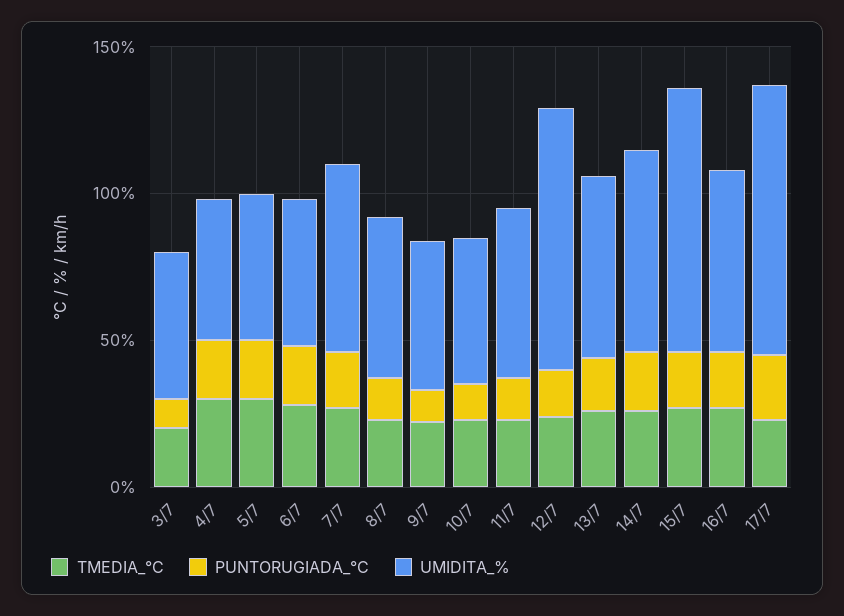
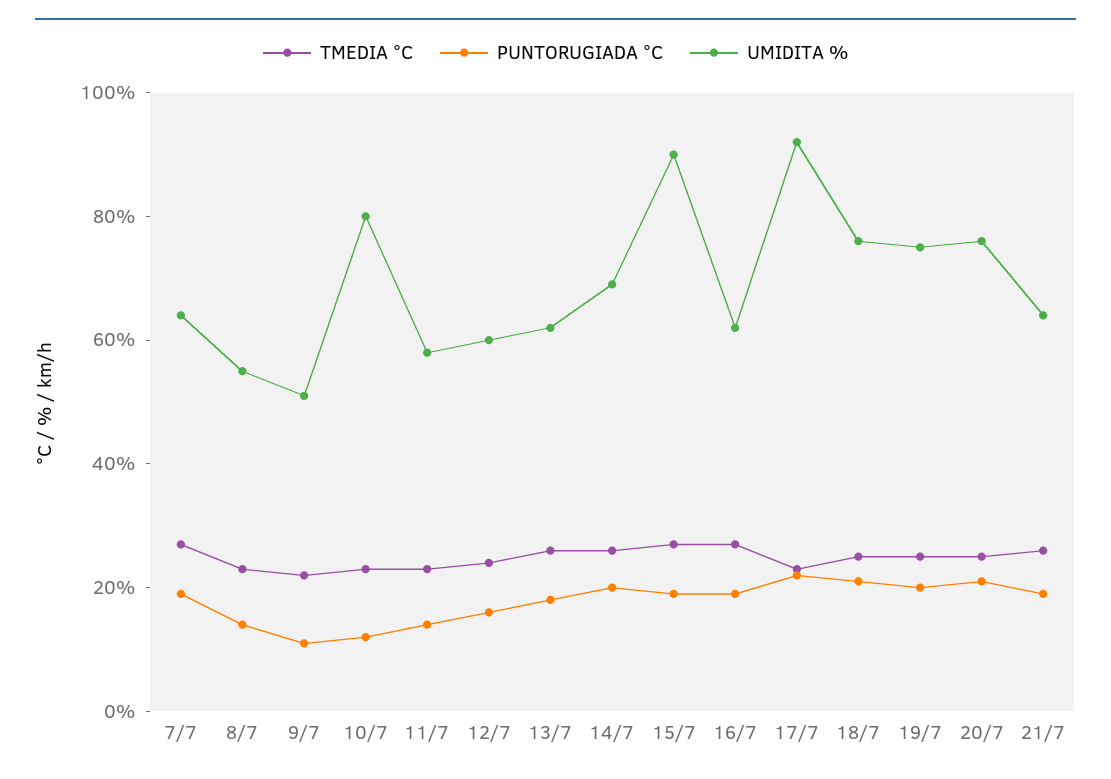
TMEDIA_°C, 3/7: 20 -> none
PUNTORUGIADA_°C, 3/7: 10 -> none
UMIDITA_%, 3/7: 50 -> none
TMEDIA_°C, 4/7: 30 -> none
PUNTORUGIADA_°C, 4/7: 20 -> none
UMIDITA_%, 4/7: 50 -> none
TMEDIA_°C, 5/7: 30 -> none
PUNTORUGIADA_°C, 5/7: 20 -> none
UMIDITA_%, 5/7: 50 -> none
TMEDIA_°C, 6/7: 30 -> none
PUNTORUGIADA_°C, 6/7: 20 -> none
UMIDITA_%, 6/7: 50 -> none
UMIDITA_%, 10/7: 50 -> 80
UMIDITA_%, 12/7: 90 -> 60
TMEDIA_°C, 18/7: none -> 25
PUNTORUGIADA_°C, 18/7: none -> 20
UMIDITA_%, 18/7: none -> 75
TMEDIA_°C, 19/7: none -> 25
PUNTORUGIADA_°C, 19/7: none -> 20
UMIDITA_%, 19/7: none -> 75
TMEDIA_°C, 20/7: none -> 25
PUNTORUGIADA_°C, 20/7: none -> 20
UMIDITA_%, 20/7: none -> 75
TMEDIA_°C, 21/7: none -> 25
PUNTORUGIADA_°C, 21/7: none -> 20
UMIDITA_%, 21/7: none -> 65

